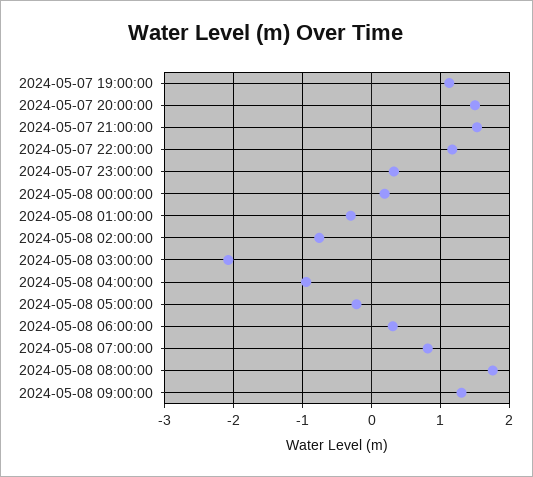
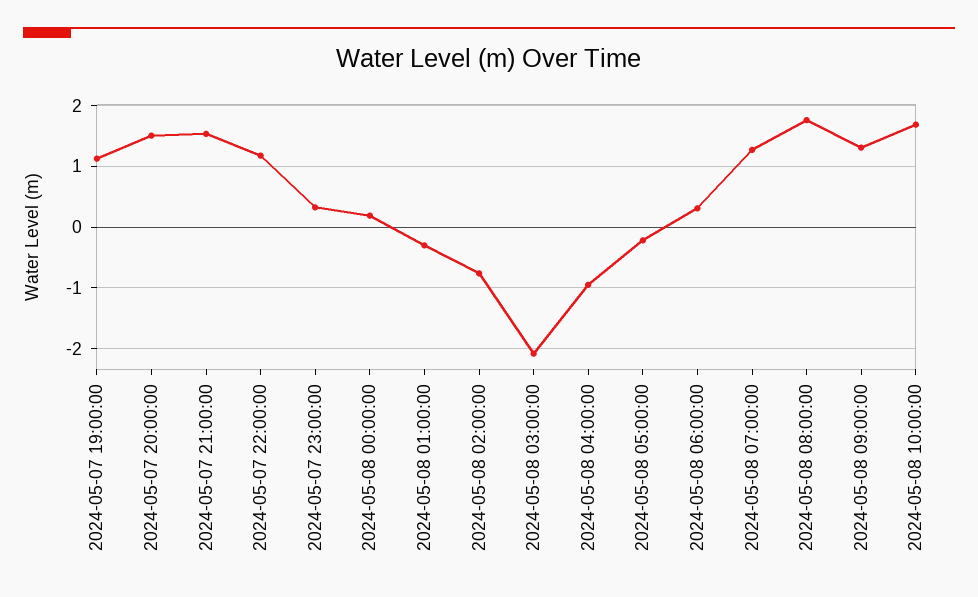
2024-05-08 07:00:00: 0.8 -> 1.3
2024-05-08 10:00:00: none -> 1.7

